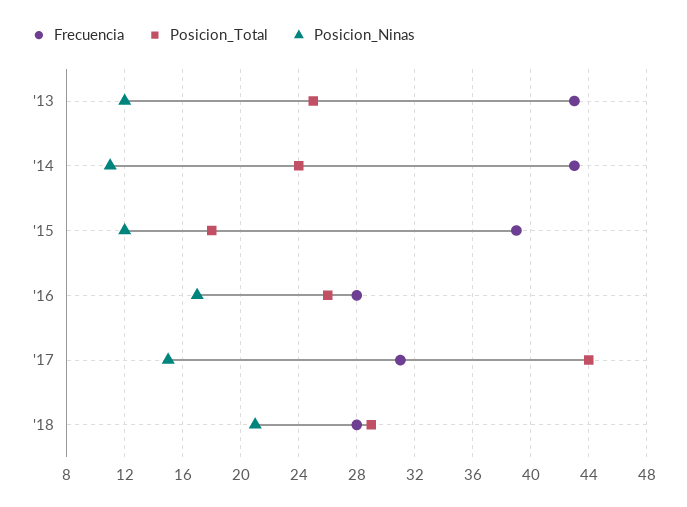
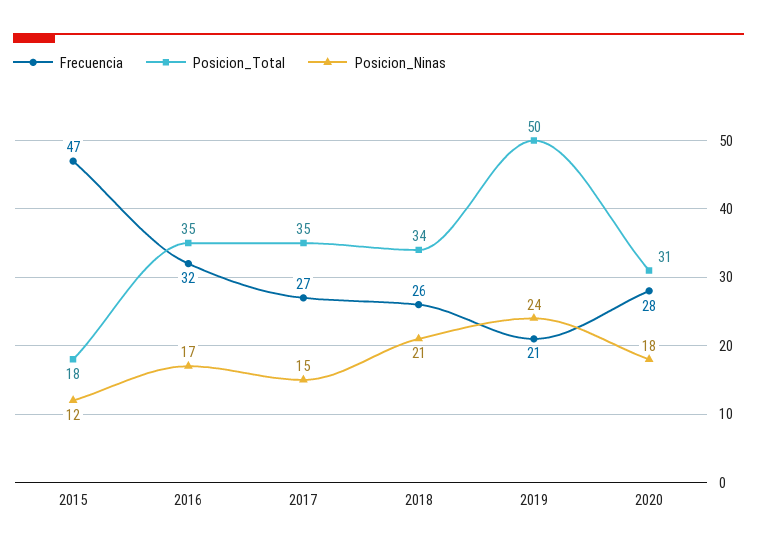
Frecuencia, '13: 43 -> none
Posicion_Total, '13: 25 -> none
Posicion_Ninas, '13: 12 -> none
Frecuencia, '14: 43 -> none
Posicion_Total, '14: 24 -> none
Posicion_Ninas, '14: 11 -> none
Frecuencia, '15: 39 -> 47
Frecuencia, '16: 28 -> 32
Posicion_Total, '16: 26 -> 35
Frecuencia, '17: 31 -> 27
Posicion_Total, '17: 44 -> 35
Frecuencia, '18: 28 -> 26
Posicion_Total, '18: 29 -> 34
Frecuencia, 2019: none -> 21
Posicion_Total, 2019: none -> 50
Posicion_Ninas, 2019: none -> 24
Frecuencia, 2020: none -> 28
Posicion_Total, 2020: none -> 31
Posicion_Ninas, 2020: none -> 18

